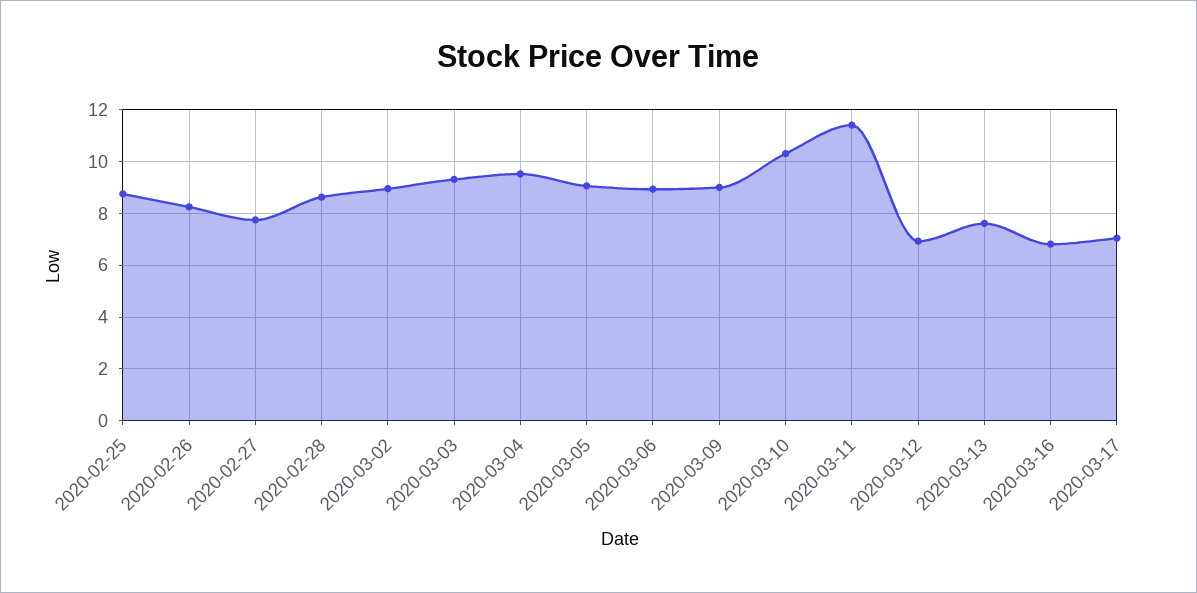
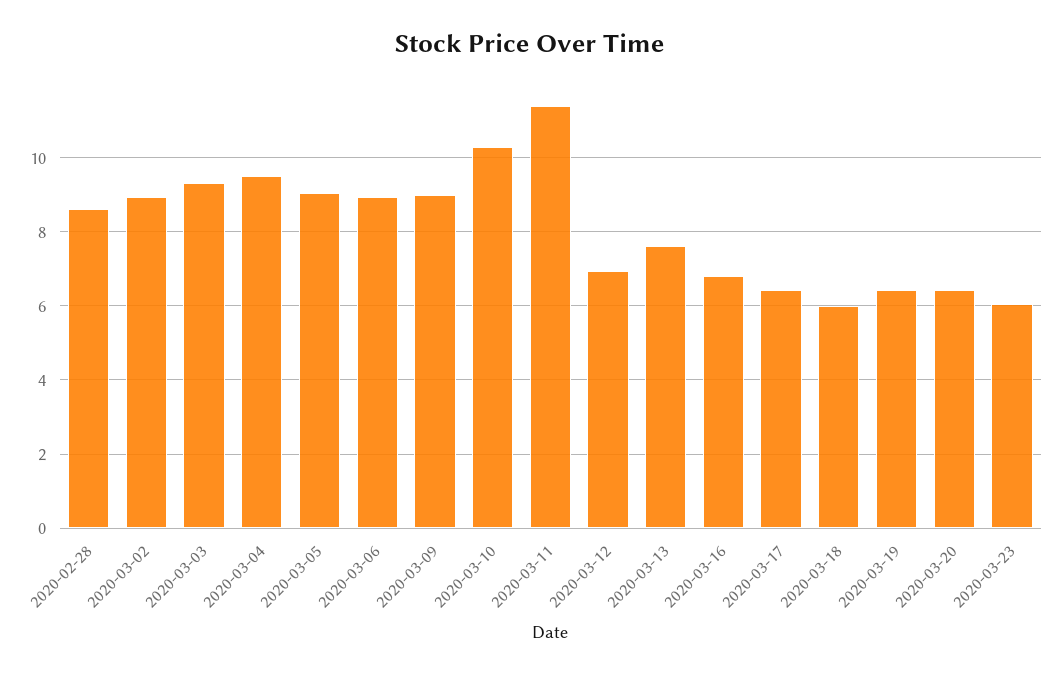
2020-02-25: 8.75 -> none
2020-02-26: 8.25 -> none
2020-02-27: 7.75 -> none
2020-03-17: 7 -> 6.4
2020-03-18: none -> 6
2020-03-19: none -> 6.4
2020-03-20: none -> 6.4
2020-03-23: none -> 6

